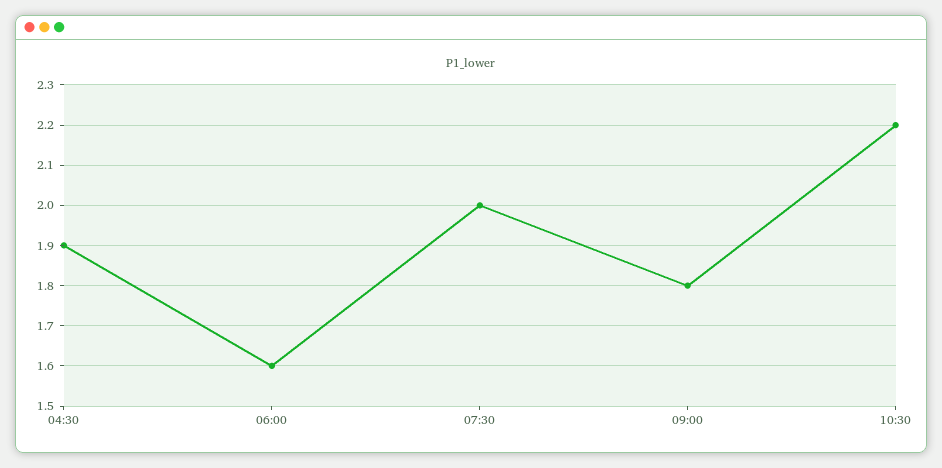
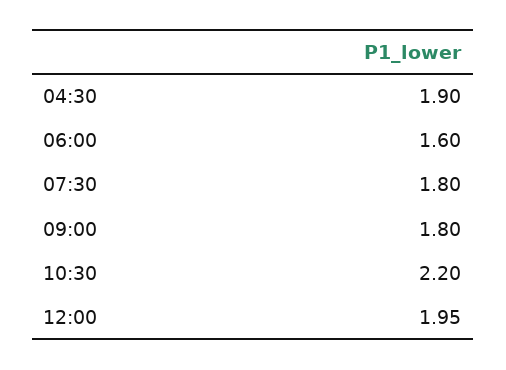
07:30: 2 -> 1.8
12:00: none -> 1.95

